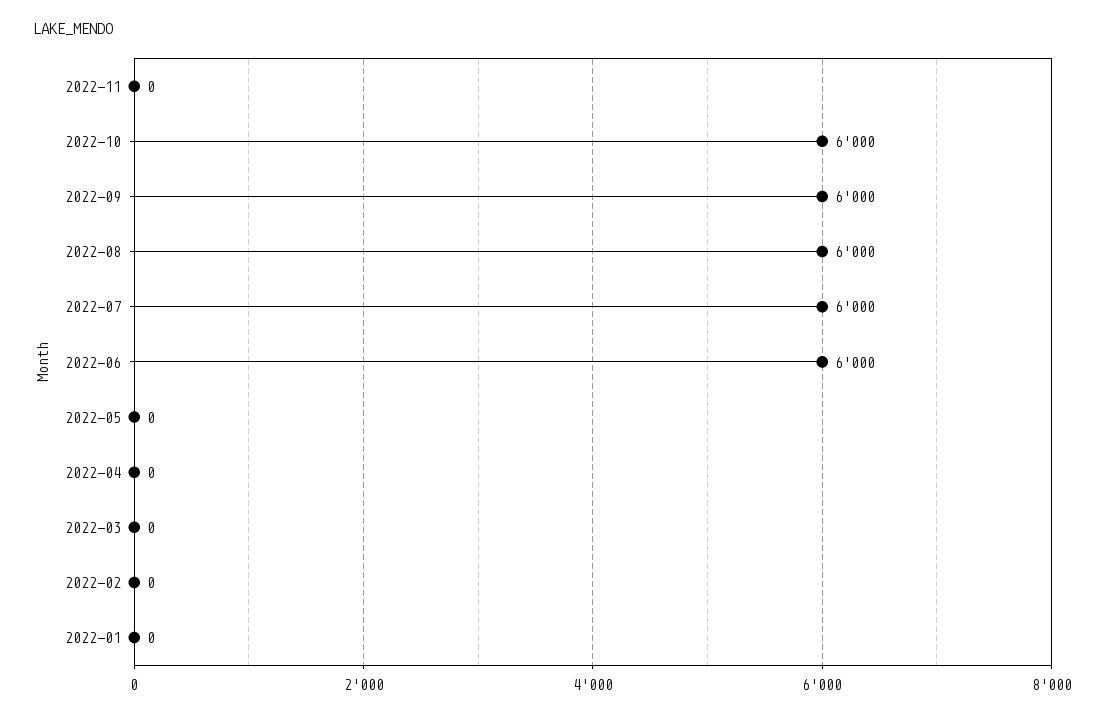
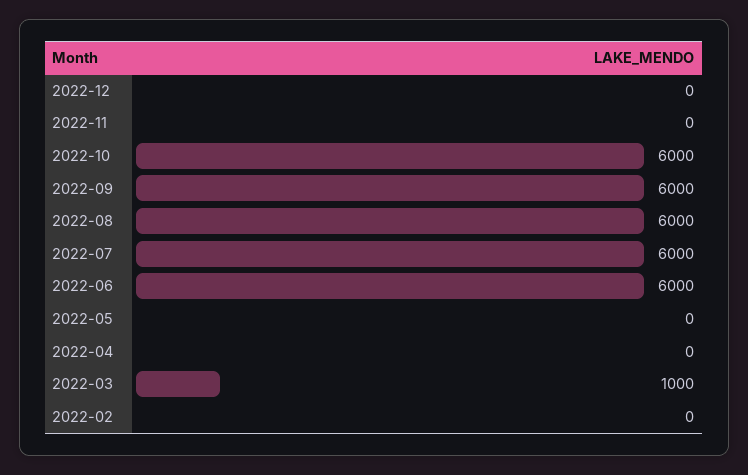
2022-03: 0 -> 1000
2022-01: 0 -> none
2022-12: none -> 0

